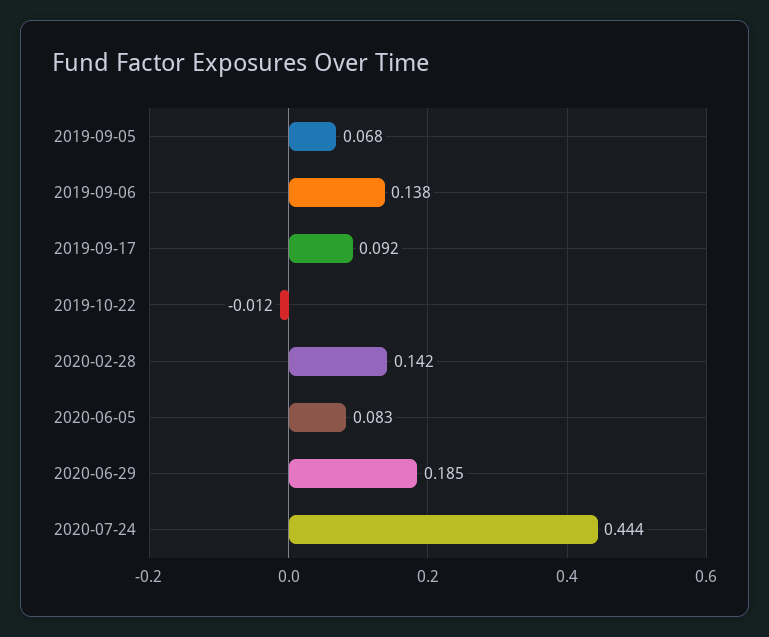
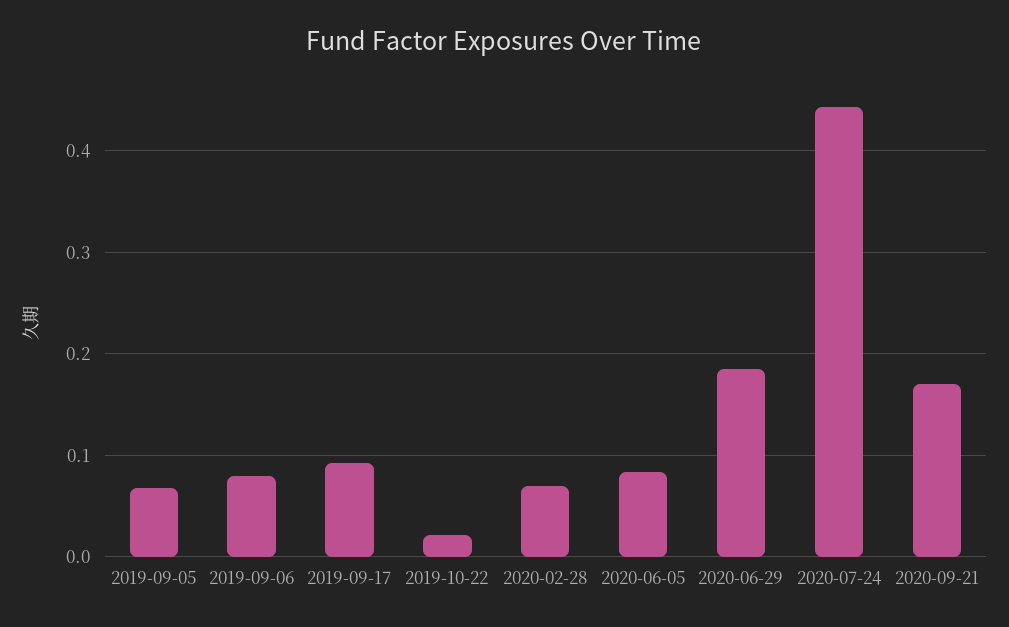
2019-09-06: 0.138 -> 0.08
2019-10-22: -0.012 -> 0.02
2020-02-28: 0.142 -> 0.07
2020-09-21: none -> 0.17

